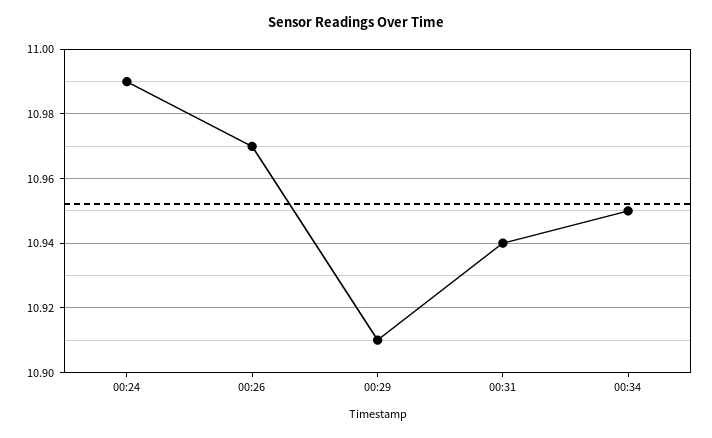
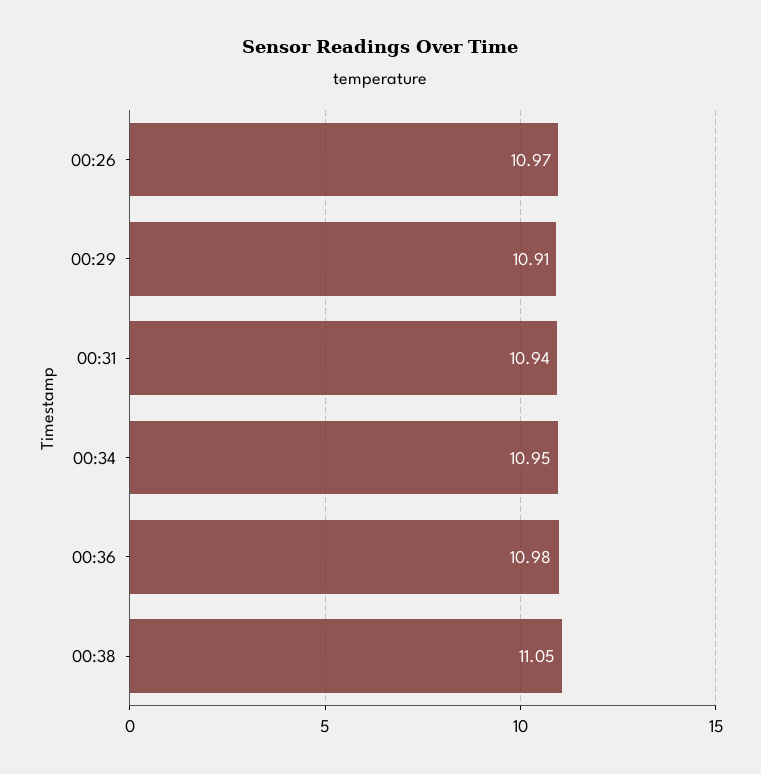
00:24: 10.99 -> none
00:36: none -> 10.98
00:38: none -> 11.05

